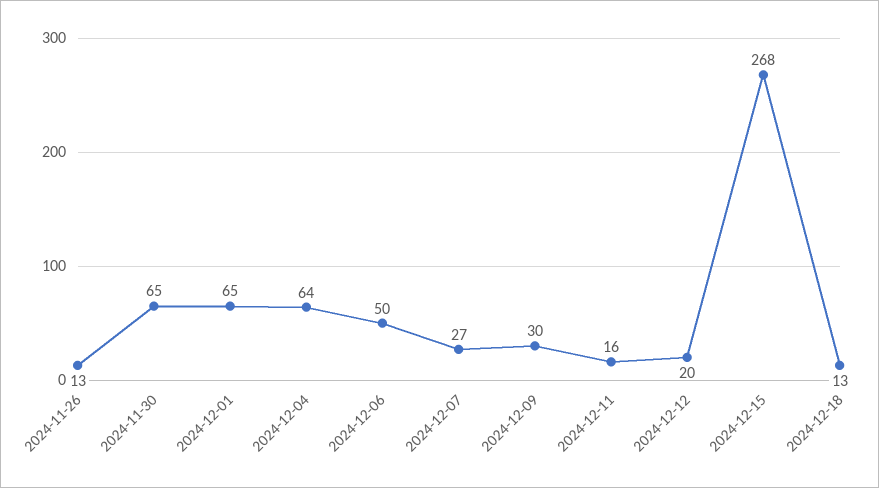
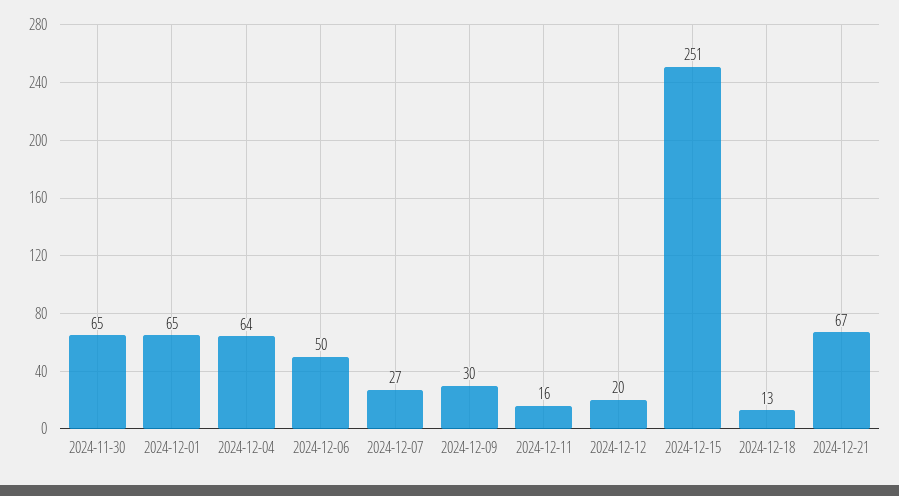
2024-11-26: 13 -> none
2024-12-15: 268 -> 251
2024-12-21: none -> 67

